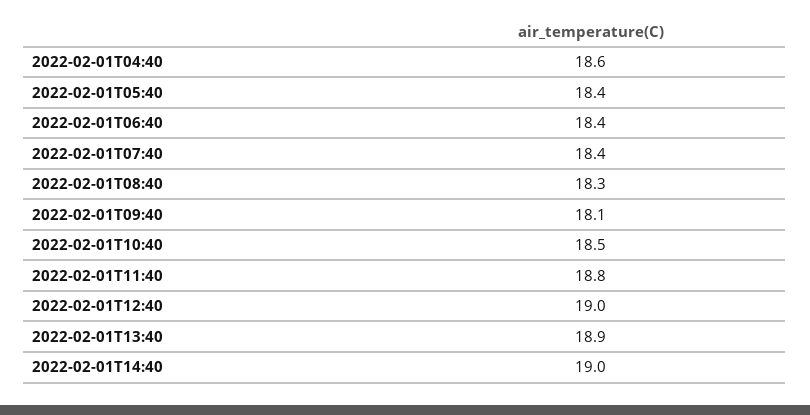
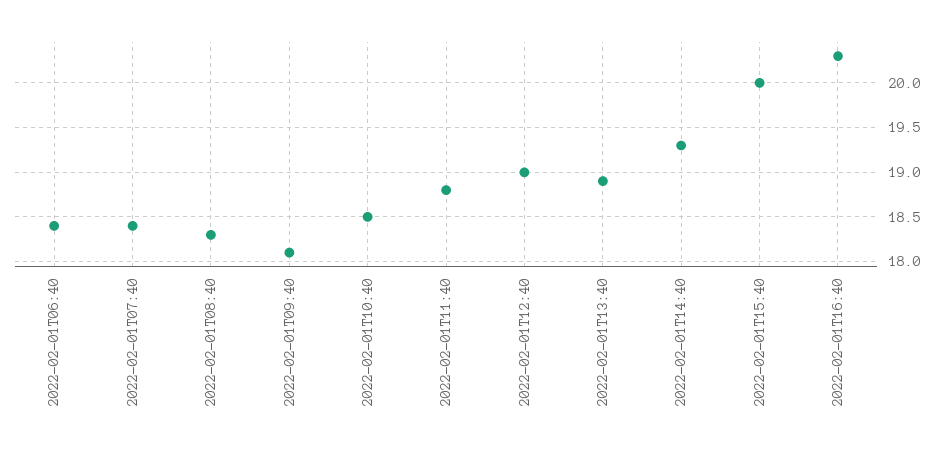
2022-02-01T04:40: 18.6 -> none
2022-02-01T05:40: 18.4 -> none
2022-02-01T14:40: 19 -> 19.3
2022-02-01T15:40: none -> 20
2022-02-01T16:40: none -> 20.3

